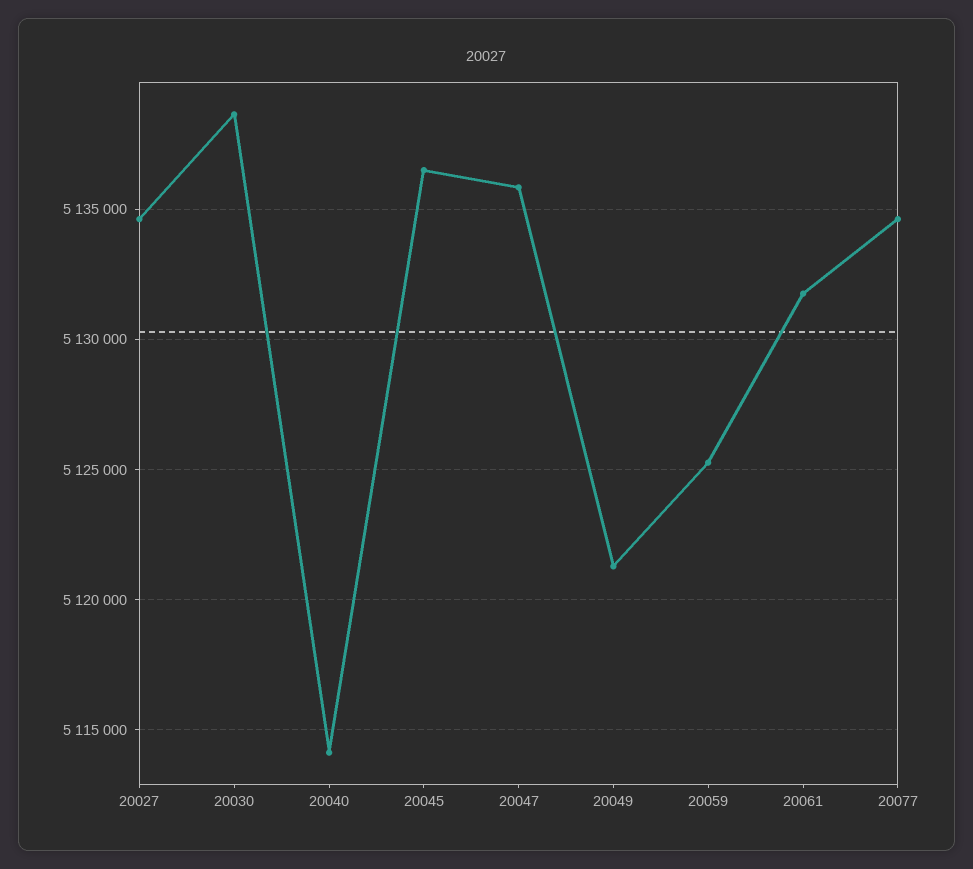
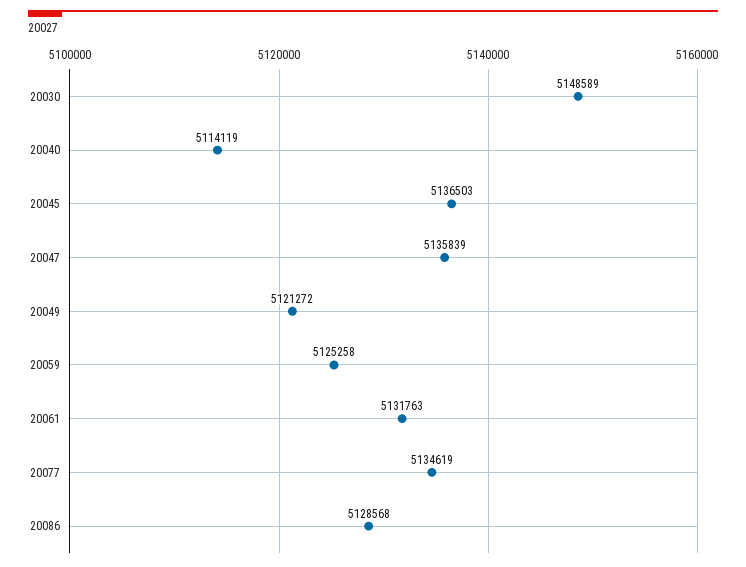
20027: 5134500 -> none
20030: 5138500 -> 5148589
20086: none -> 5128568

